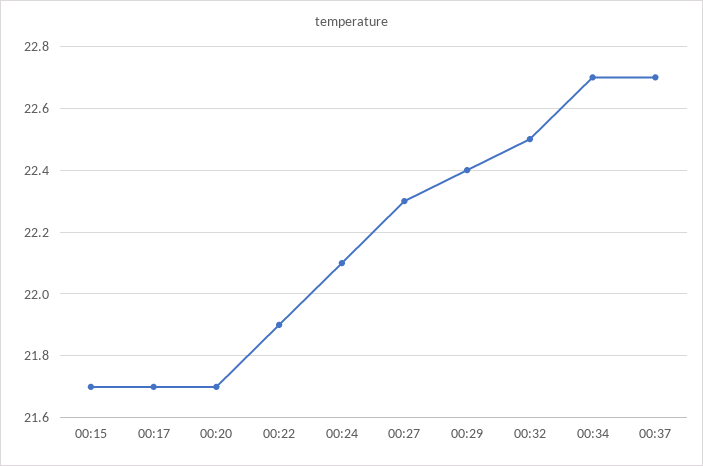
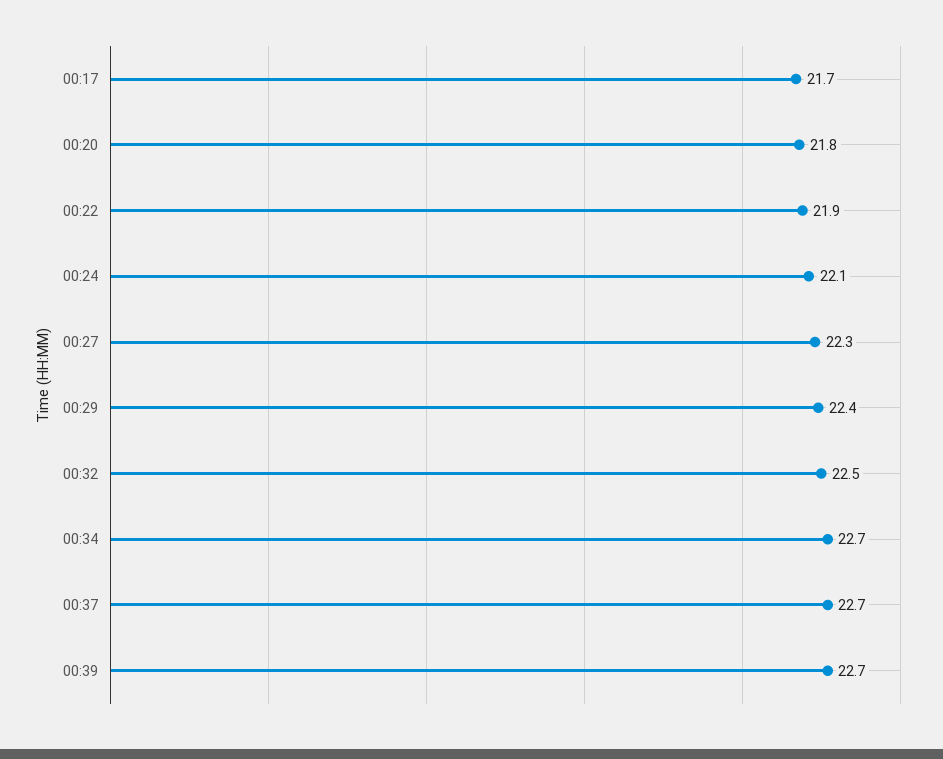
00:15: 21.7 -> none
00:20: 21.7 -> 21.8
00:39: none -> 22.7

